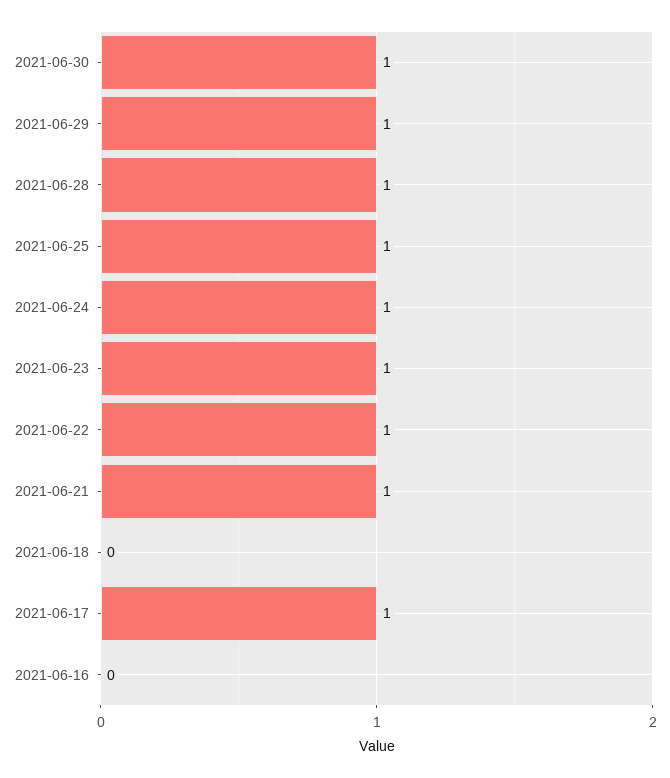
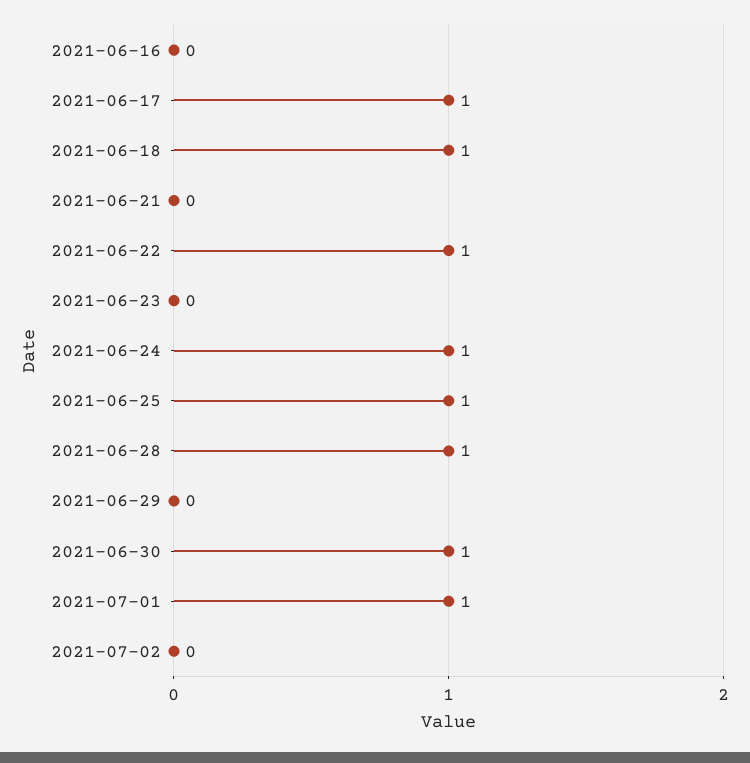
2021-06-29: 1 -> 0
2021-06-23: 1 -> 0
2021-06-21: 1 -> 0
2021-06-18: 0 -> 1
2021-07-01: none -> 1
2021-07-02: none -> 0

